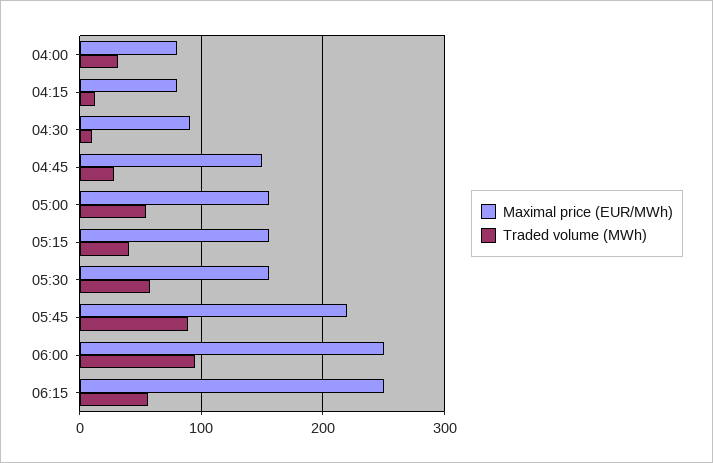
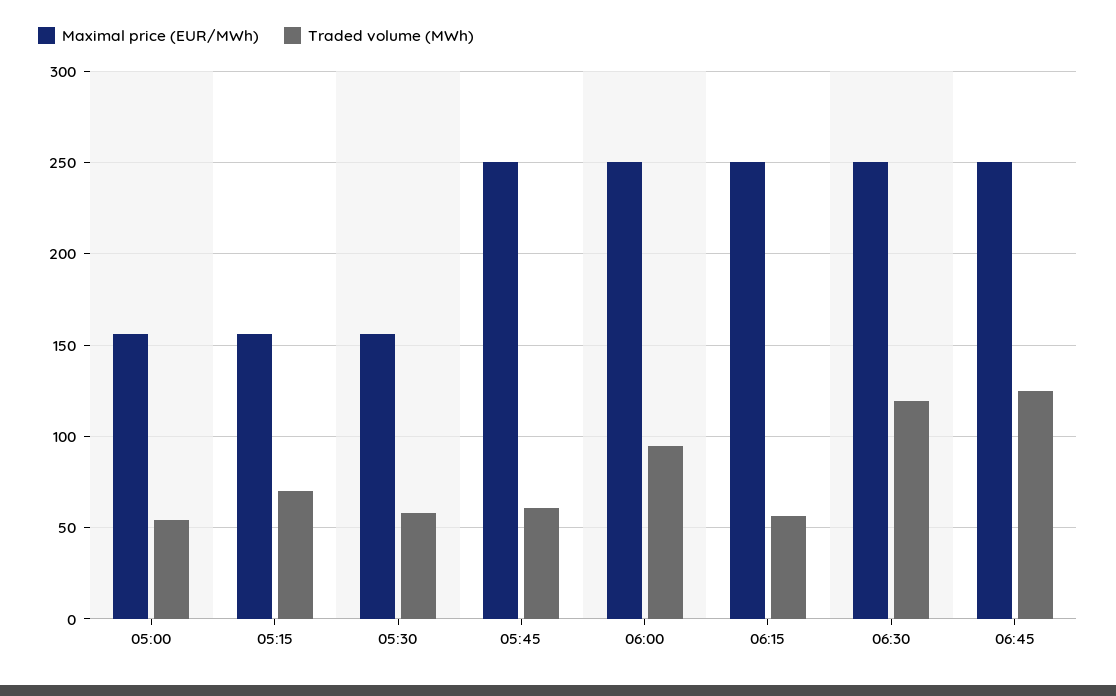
Maximal price (EUR/MWh), 04:00: 80 -> none
Traded volume (MWh), 04:00: 30 -> none
Maximal price (EUR/MWh), 04:15: 80 -> none
Traded volume (MWh), 04:15: 10 -> none
Maximal price (EUR/MWh), 04:30: 90 -> none
Traded volume (MWh), 04:30: 10 -> none
Maximal price (EUR/MWh), 04:45: 150 -> none
Traded volume (MWh), 04:45: 30 -> none
Traded volume (MWh), 05:15: 40 -> 70
Maximal price (EUR/MWh), 05:45: 220 -> 250
Traded volume (MWh), 05:45: 90 -> 60
Maximal price (EUR/MWh), 06:30: none -> 250
Traded volume (MWh), 06:30: none -> 120
Maximal price (EUR/MWh), 06:45: none -> 250
Traded volume (MWh), 06:45: none -> 125

